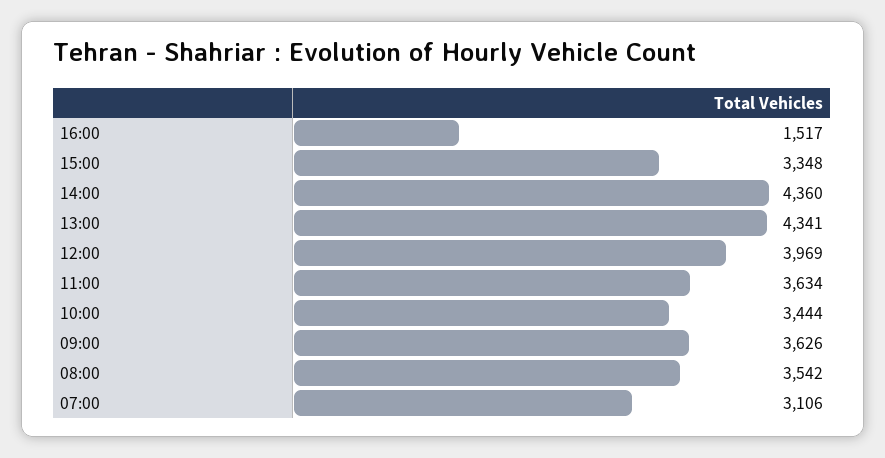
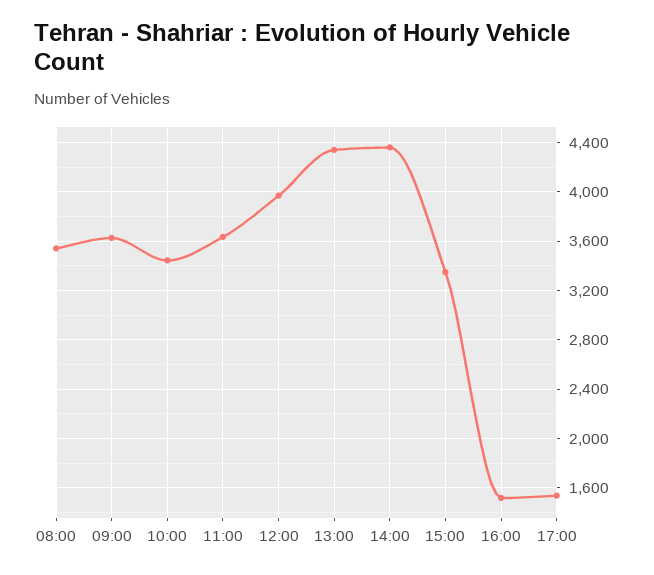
07:00: 3106 -> none
17:00: none -> 1550

